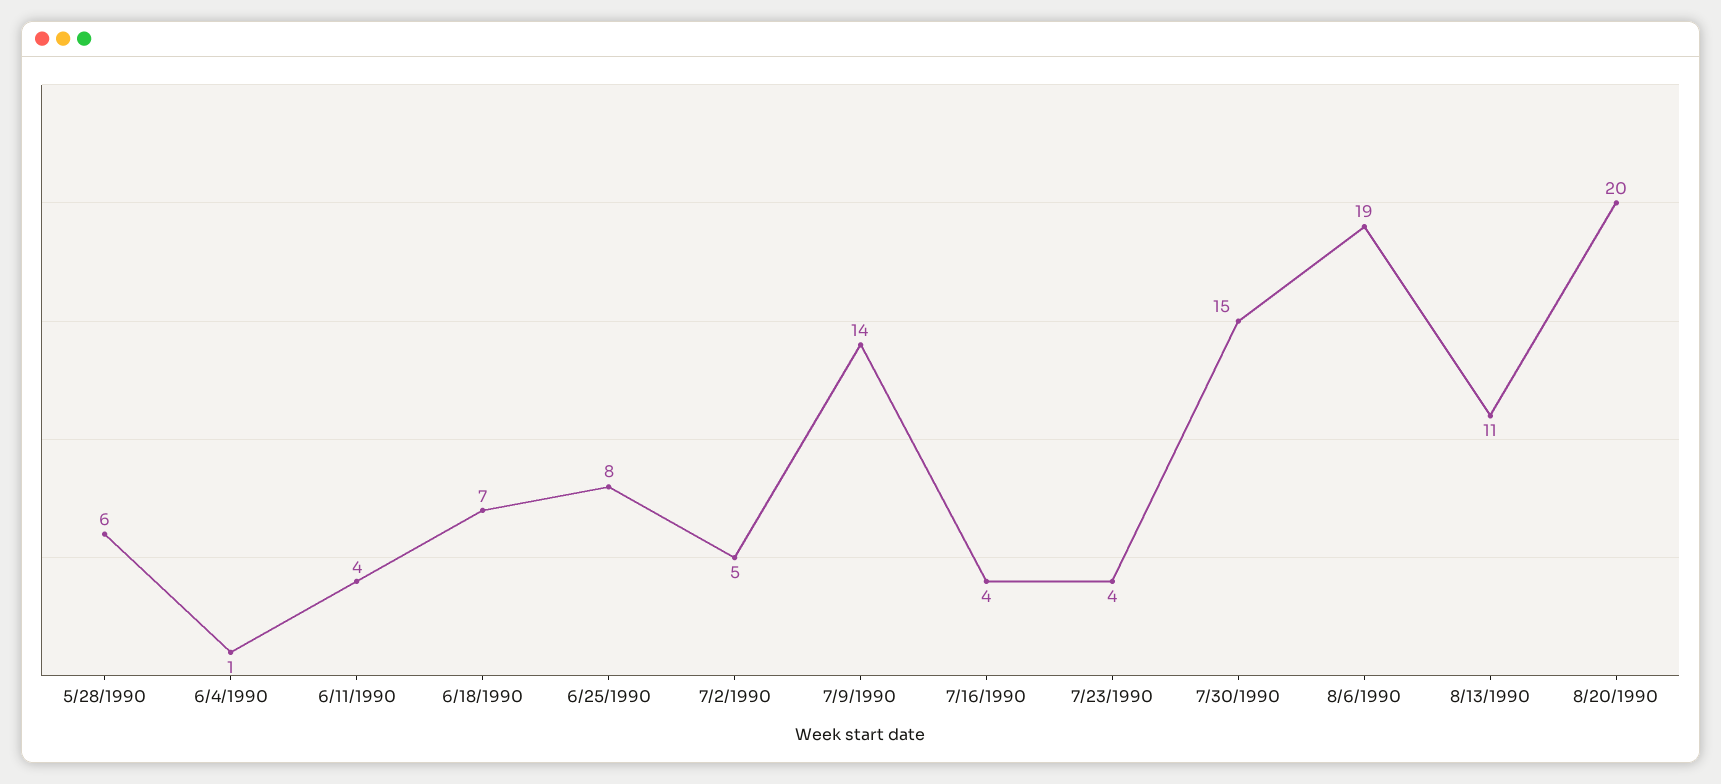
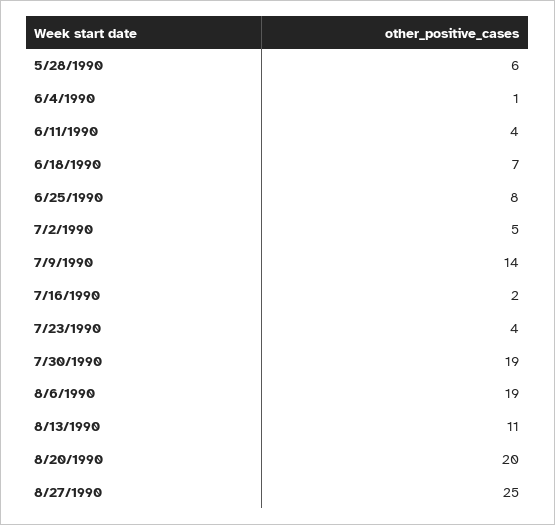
7/16/1990: 4 -> 2
7/30/1990: 15 -> 19
8/27/1990: none -> 25

